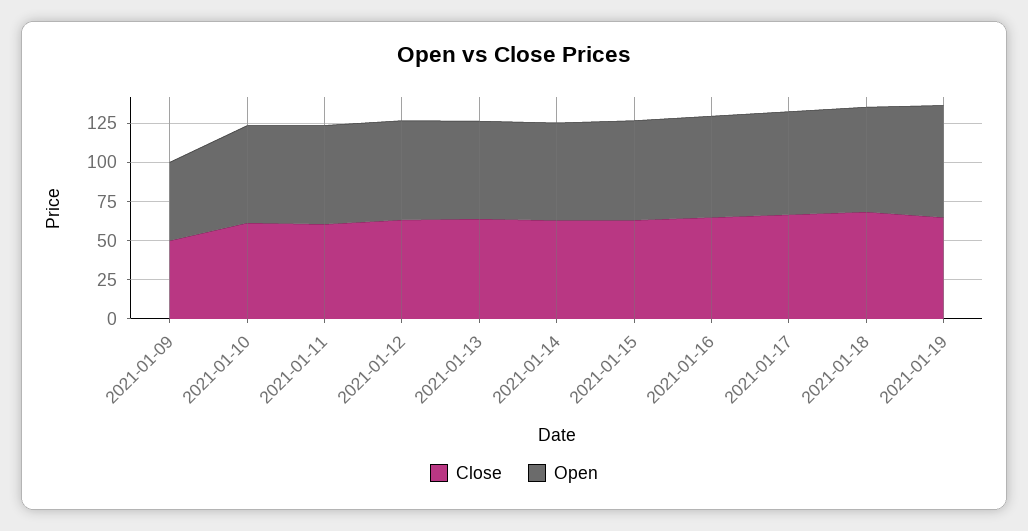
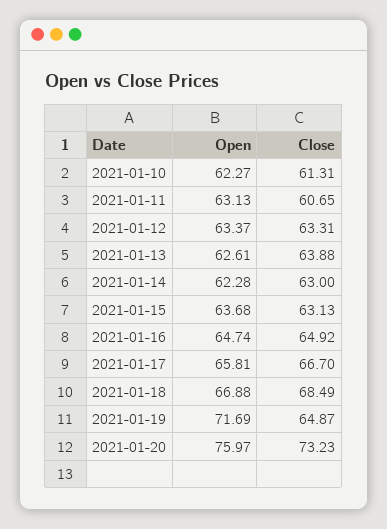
Close, 2021-01-09: 50 -> none
Open, 2021-01-09: 50 -> none
Open, 2021-01-20: none -> 75.97
Close, 2021-01-20: none -> 73.23

